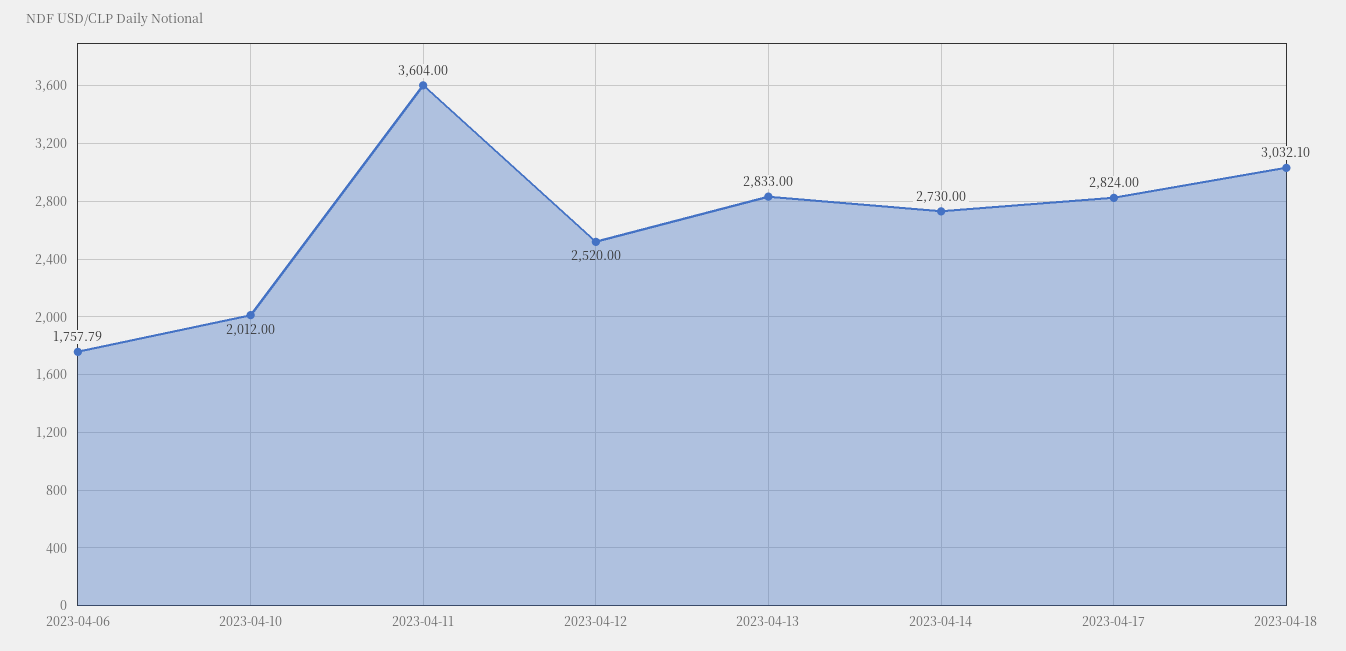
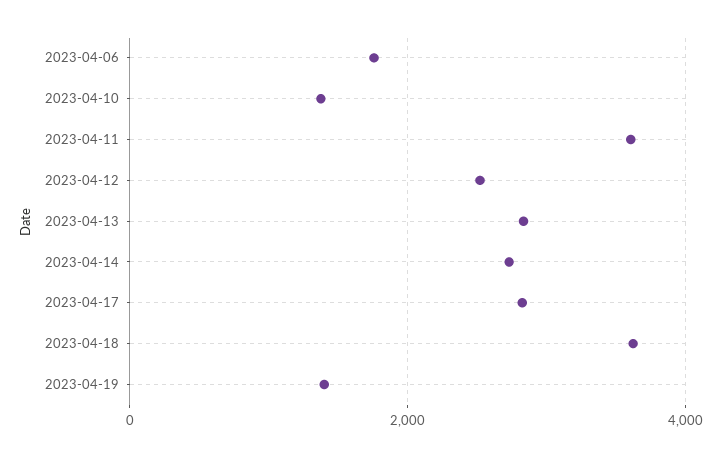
2023-04-10: 2012 -> 1400
2023-04-18: 3032.1 -> 3600
2023-04-19: none -> 1400

